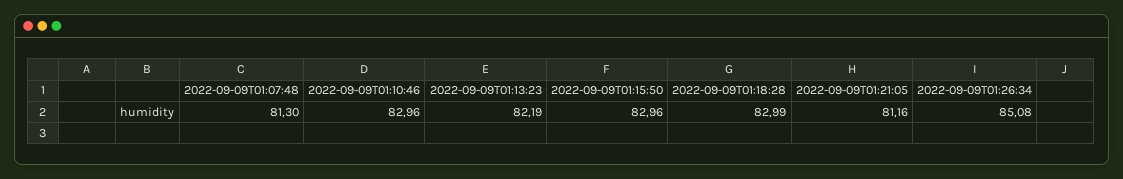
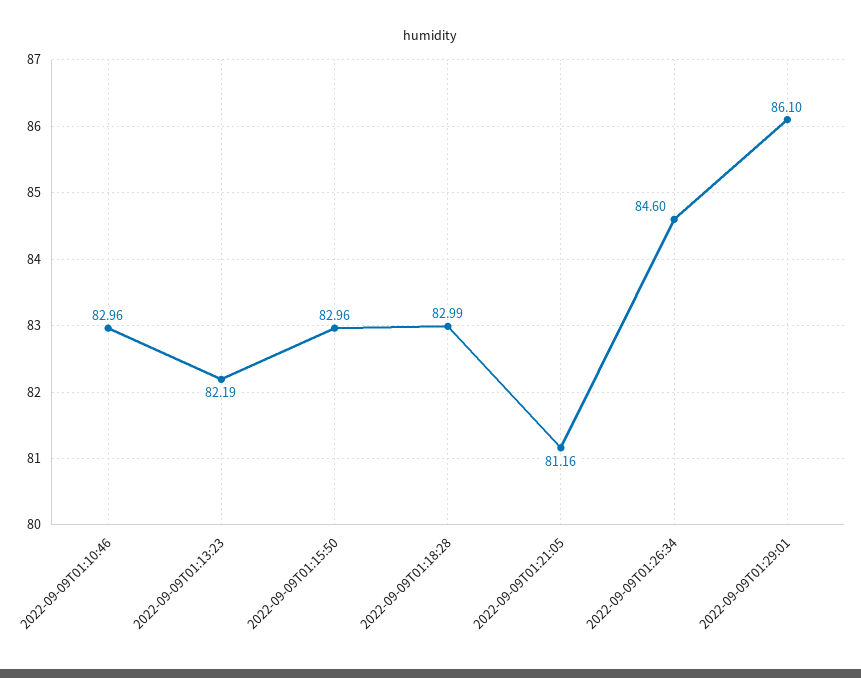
2022-09-09T01:07:48: 81.3 -> none
2022-09-09T01:26:34: 85.08 -> 84.6
2022-09-09T01:29:01: none -> 86.1

